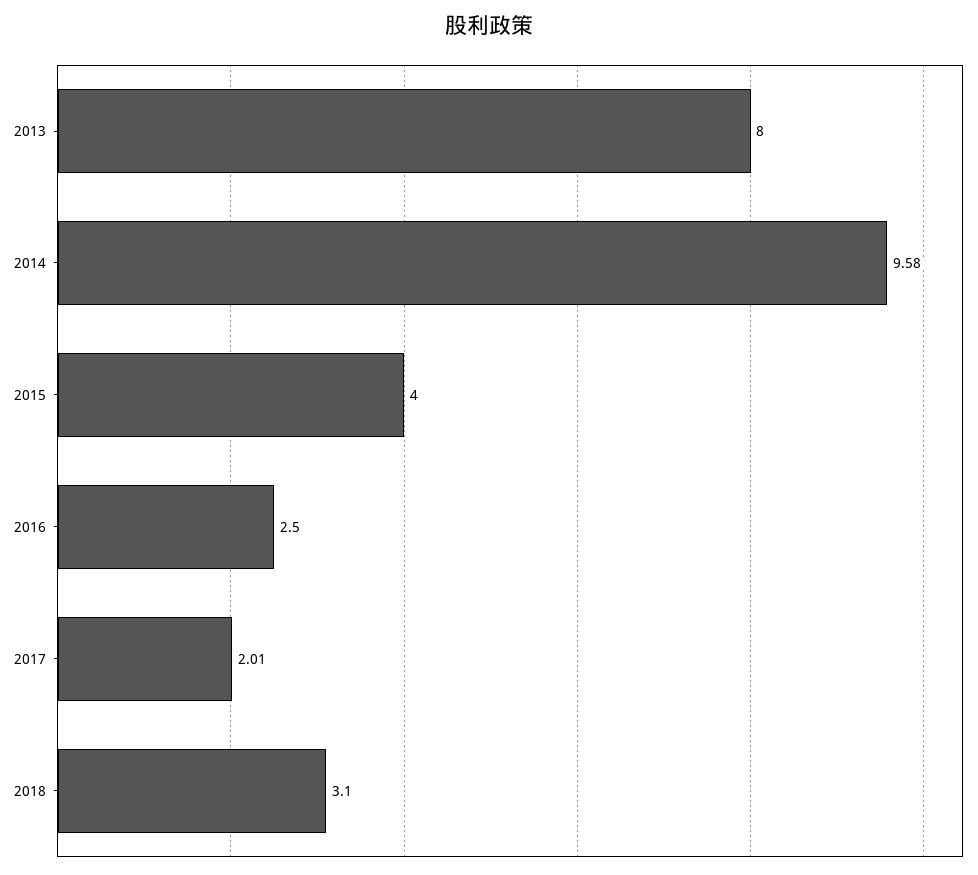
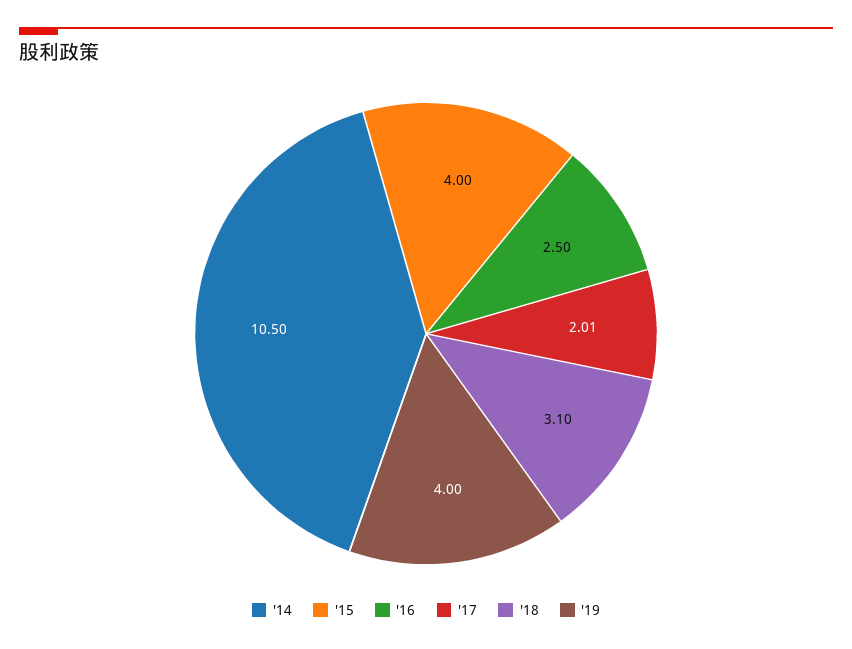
2013: 8 -> none
2014: 9.58 -> 10.5
'19: none -> 4

